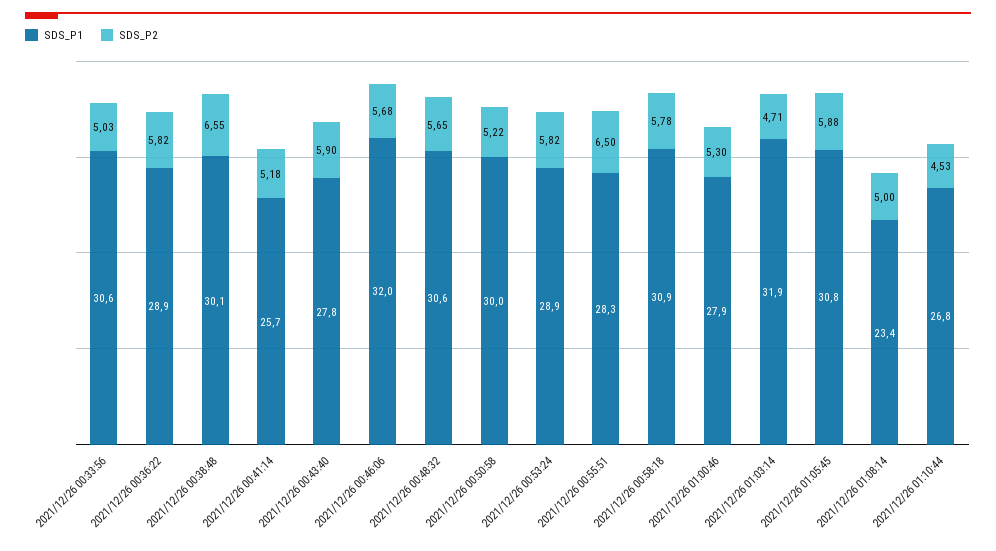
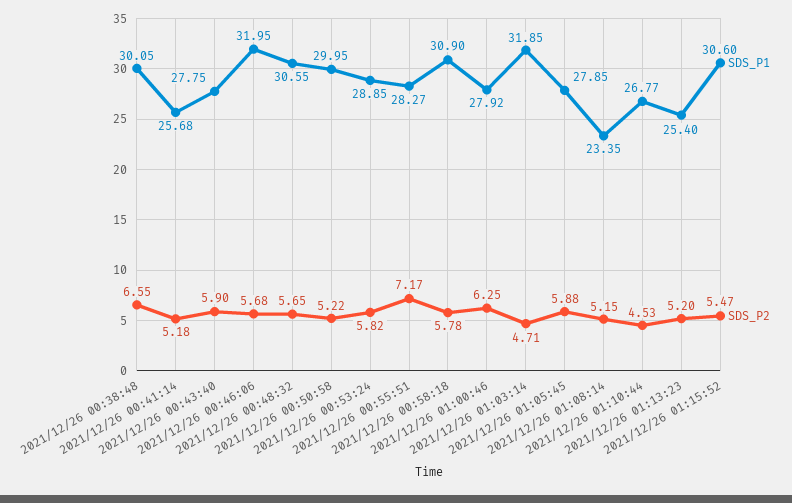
SDS_P1, 2021/12/26 00:33:56: 30.6 -> none
SDS_P2, 2021/12/26 00:33:56: 5.03 -> none
SDS_P1, 2021/12/26 00:36:22: 28.9 -> none
SDS_P2, 2021/12/26 00:36:22: 5.82 -> none
SDS_P2, 2021/12/26 00:55:51: 6.5 -> 7.17
SDS_P2, 2021/12/26 01:00:46: 5.3 -> 6.25
SDS_P1, 2021/12/26 01:05:45: 30.8 -> 27.85
SDS_P2, 2021/12/26 01:08:14: 5 -> 5.15
SDS_P1, 2021/12/26 01:13:23: none -> 25.4
SDS_P2, 2021/12/26 01:13:23: none -> 5.2
SDS_P1, 2021/12/26 01:15:52: none -> 30.6
SDS_P2, 2021/12/26 01:15:52: none -> 5.47

